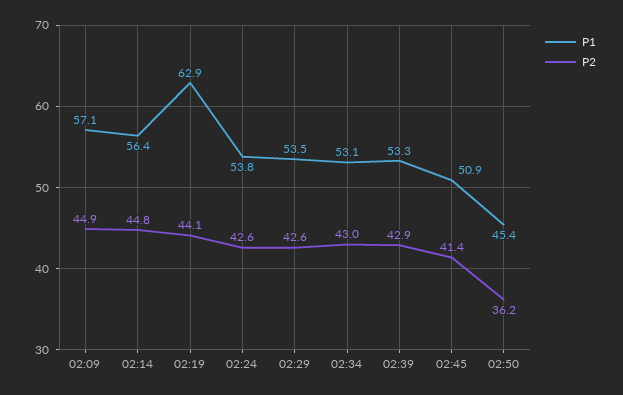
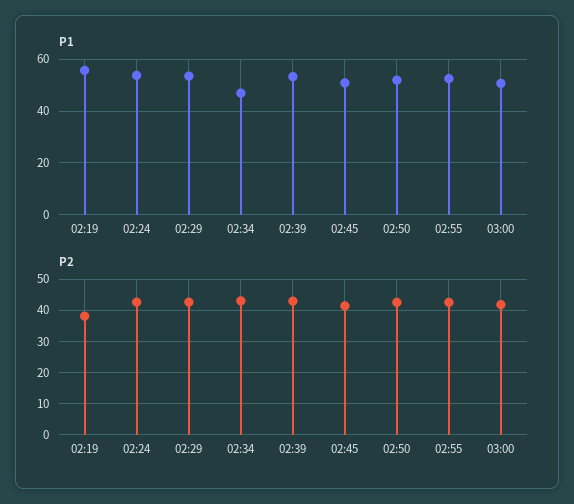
P1, 02:09: 57.1 -> none
P2, 02:09: 44.9 -> none
P1, 02:14: 56.4 -> none
P2, 02:14: 44.8 -> none
P1, 02:19: 62.9 -> 55
P2, 02:19: 44.1 -> 38
P1, 02:34: 53.1 -> 47.5
P1, 02:50: 45.4 -> 52.5
P2, 02:50: 36.2 -> 42
P1, 02:55: none -> 52.5
P1, 03:00: none -> 50
P2, 02:55: none -> 42
P2, 03:00: none -> 42

